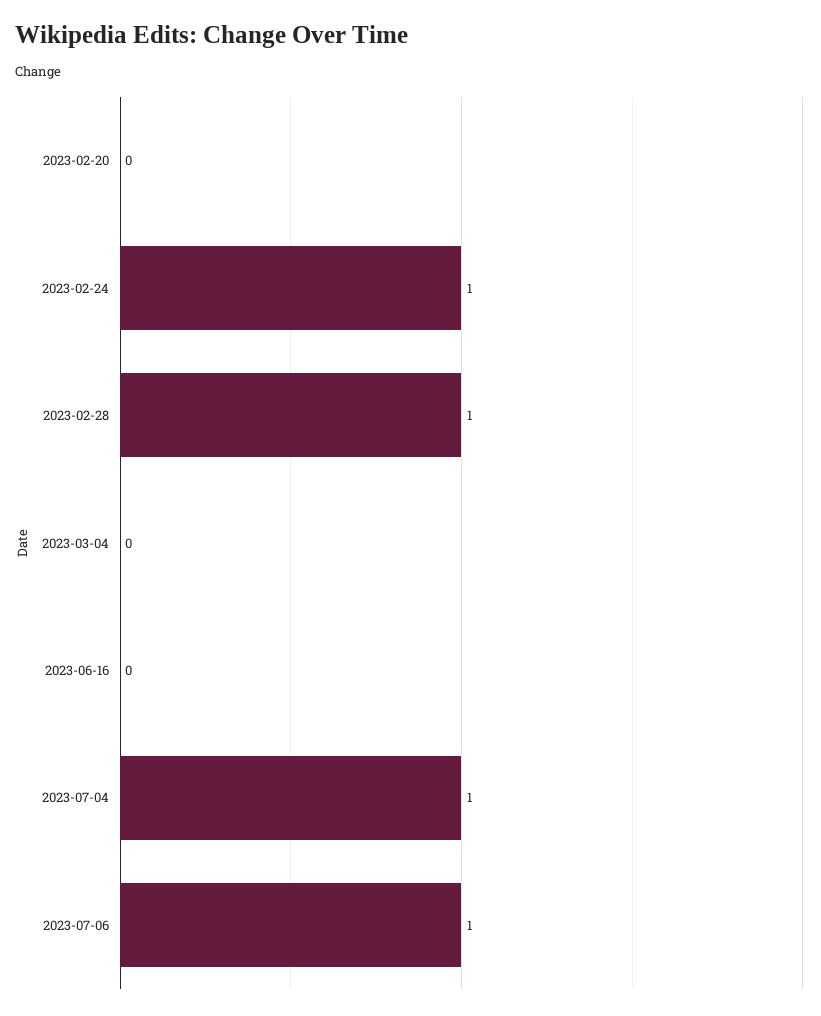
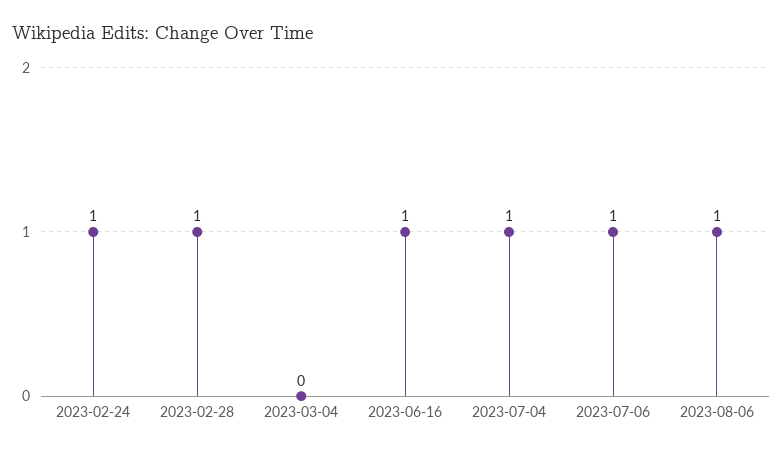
2023-02-20: 0 -> none
2023-06-16: 0 -> 1
2023-08-06: none -> 1

